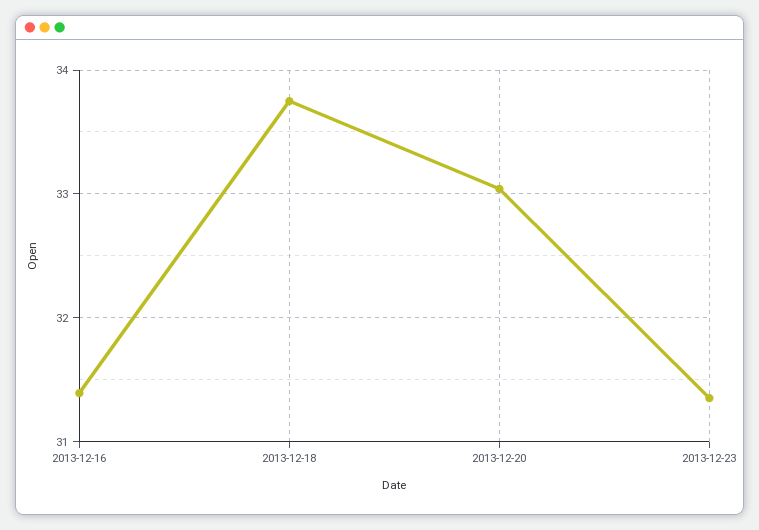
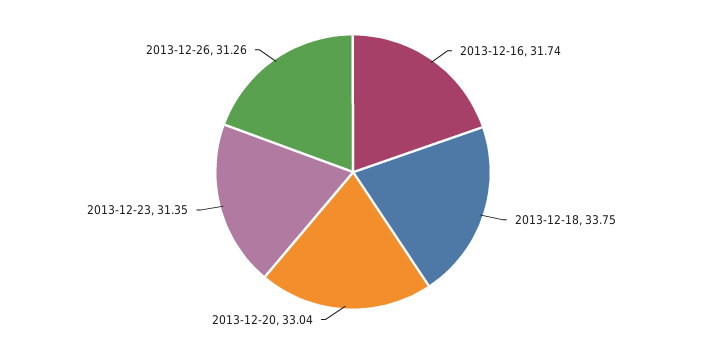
2013-12-16: 31.4 -> 31.74
2013-12-26: none -> 31.26

